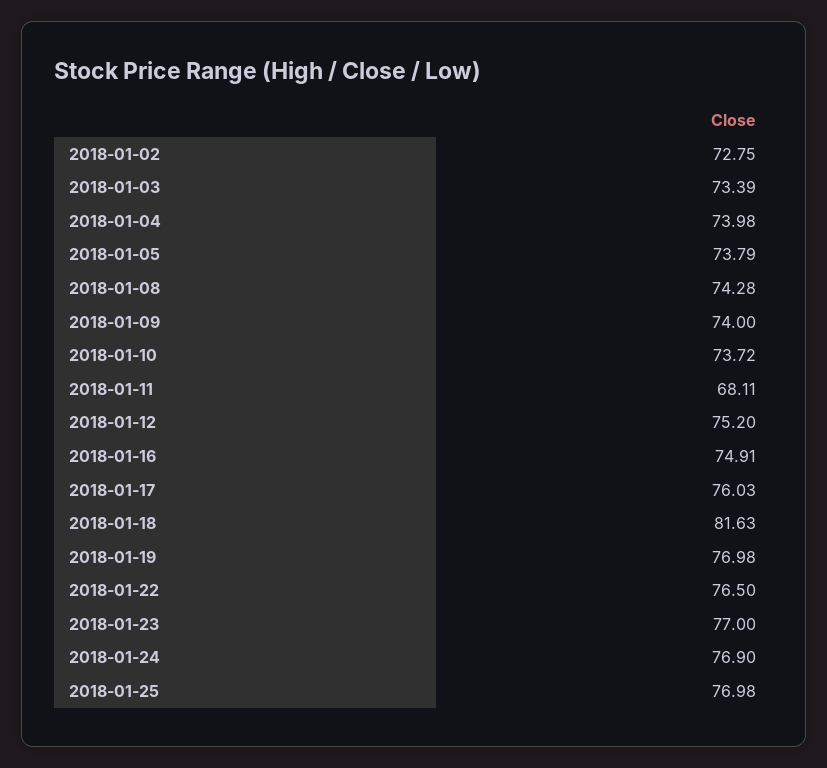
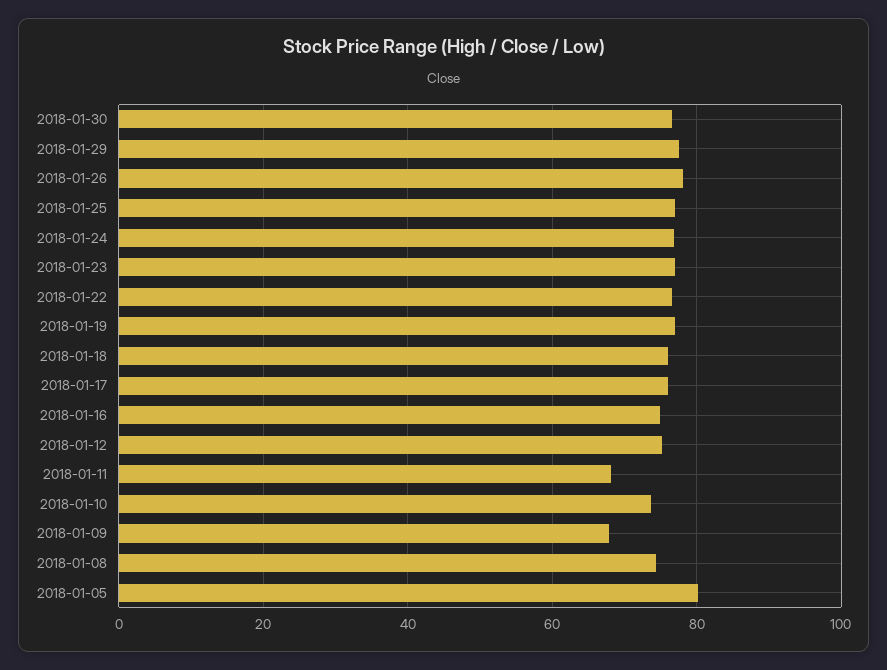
2018-01-02: 72.75 -> none
2018-01-03: 73.39 -> none
2018-01-04: 73.98 -> none
2018-01-05: 73.79 -> 80
2018-01-09: 74 -> 68
2018-01-18: 81.63 -> 76
2018-01-30: none -> 76
2018-01-29: none -> 78
2018-01-26: none -> 78

